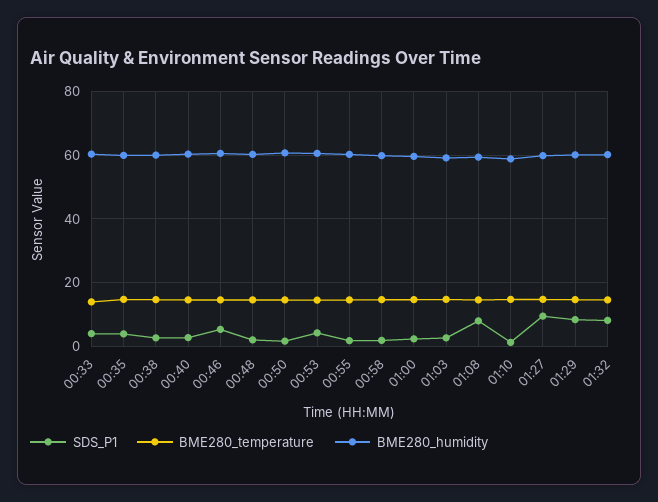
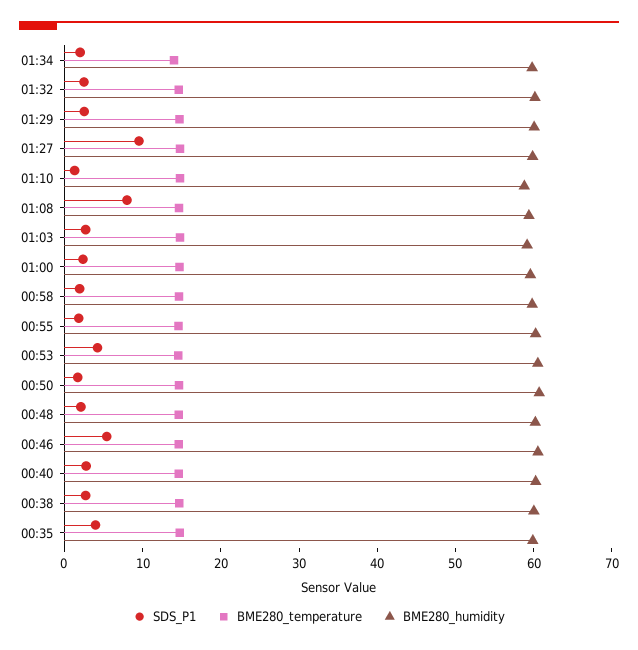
SDS_P1, 00:33: 4 -> none
BME280_temperature, 00:33: 14 -> none
BME280_humidity, 00:33: 60 -> none
SDS_P1, 01:29: 8 -> 2
SDS_P1, 01:32: 8 -> 2
SDS_P1, 01:34: none -> 2
BME280_temperature, 01:34: none -> 14
BME280_humidity, 01:34: none -> 60

